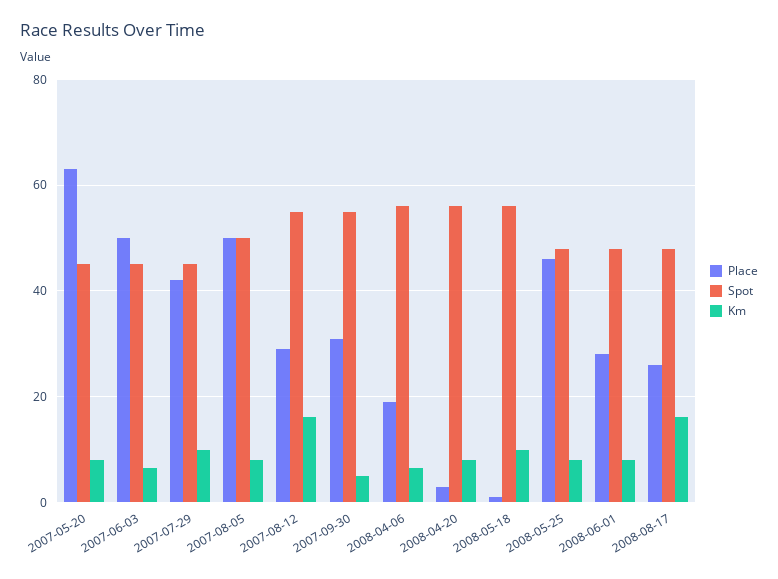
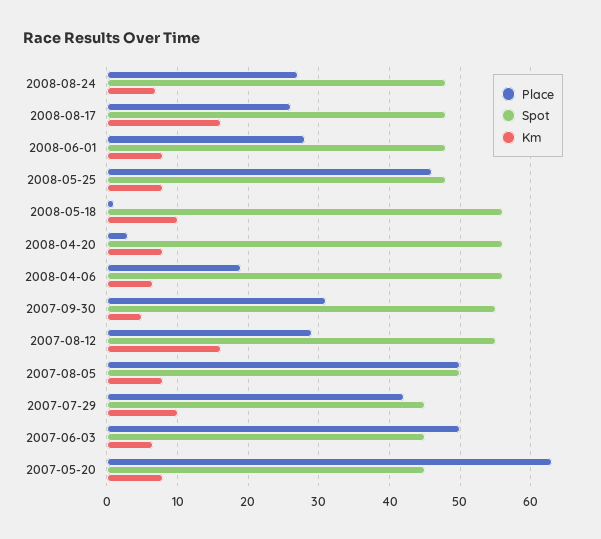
Place, 2008-08-24: none -> 27
Spot, 2008-08-24: none -> 48
Km, 2008-08-24: none -> 7

